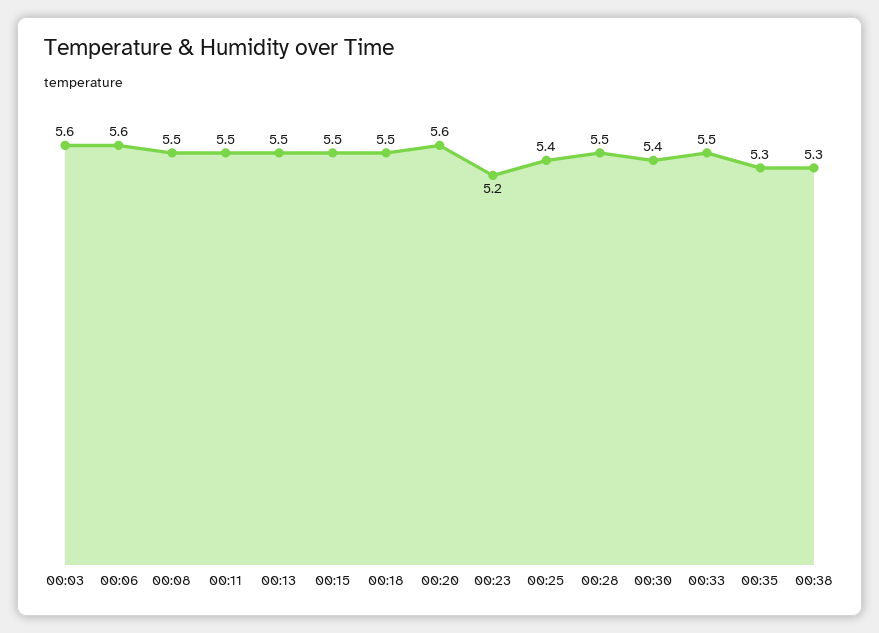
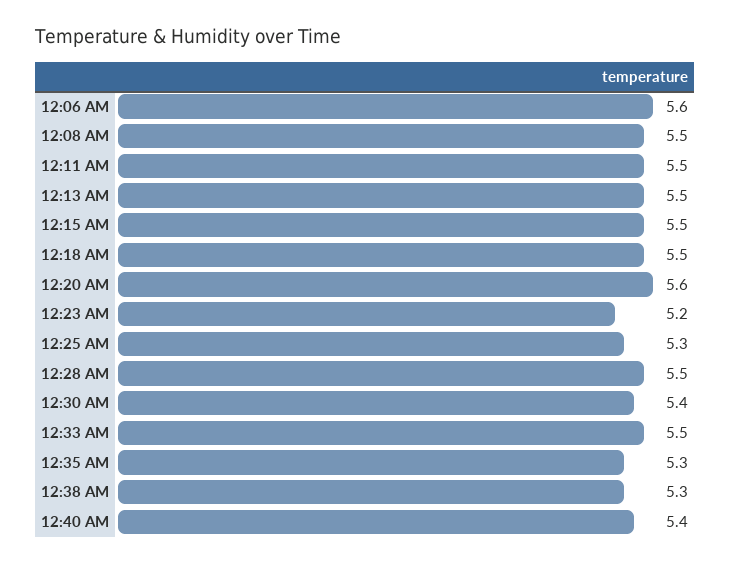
00:03: 5.6 -> none
00:25: 5.4 -> 5.3
12:40 AM: none -> 5.4

